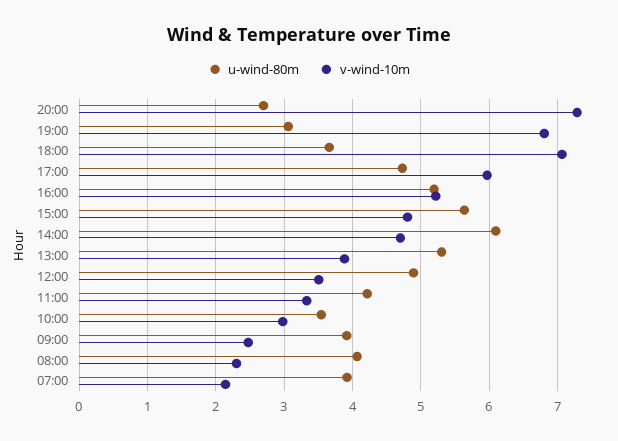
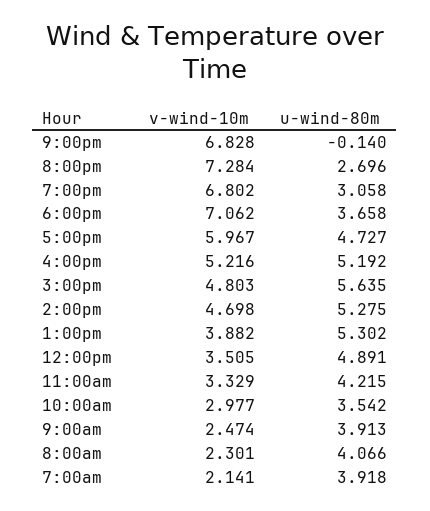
u-wind-80m, 14:00: 6.1 -> 5.275
v-wind-10m, 9:00pm: none -> 6.828
u-wind-80m, 9:00pm: none -> -0.14

